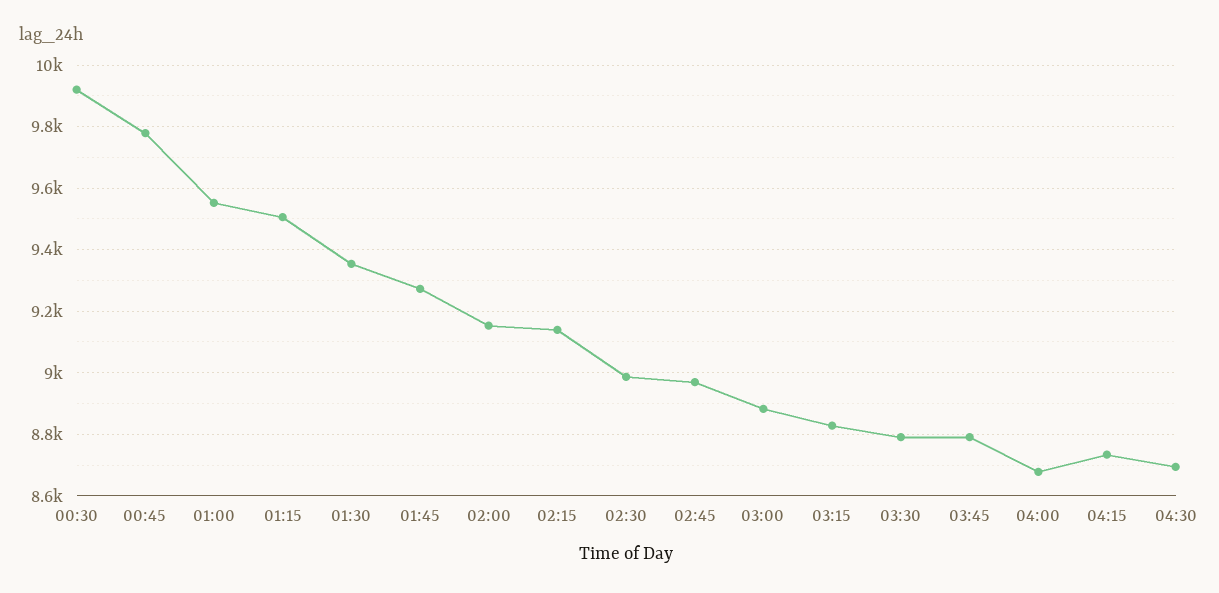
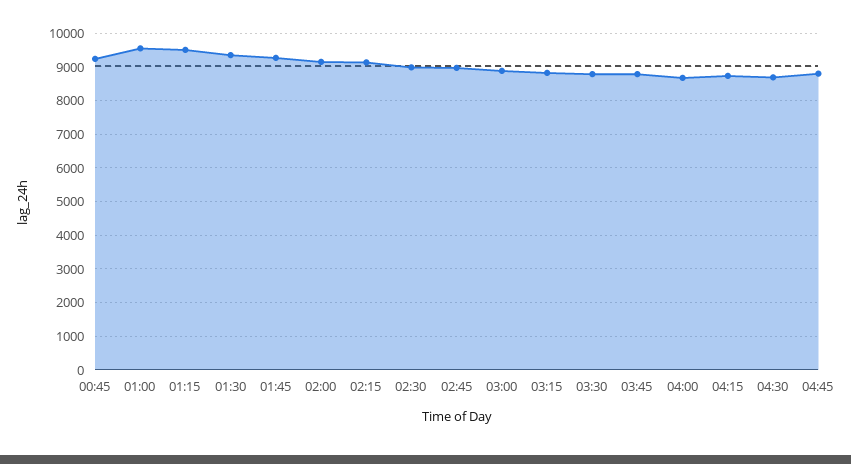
00:30: 9920 -> none
00:45: 9780 -> 9200
04:45: none -> 8800

